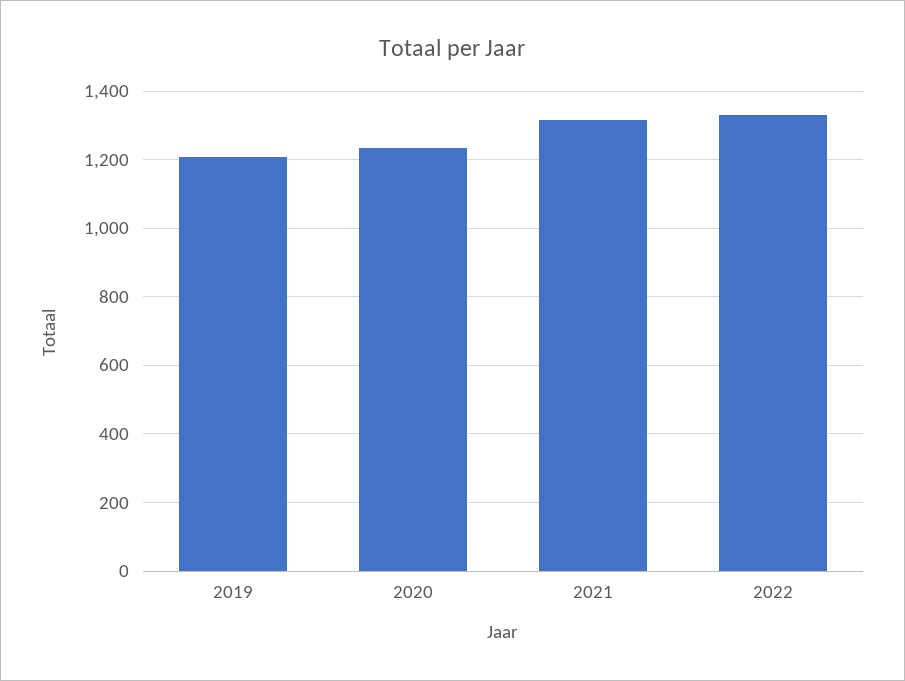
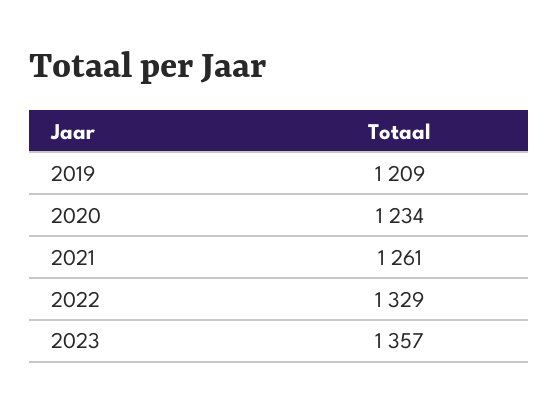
2021: 1320 -> 1261
2023: none -> 1357

